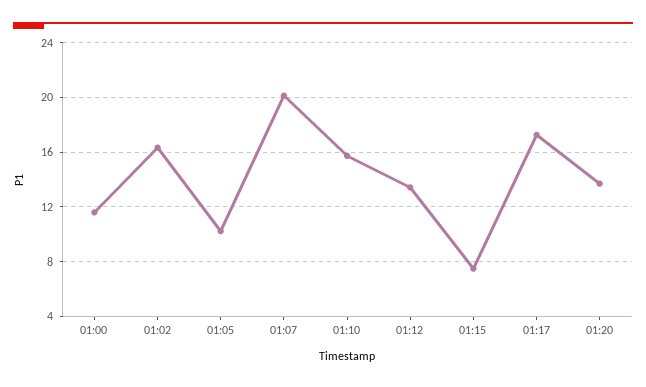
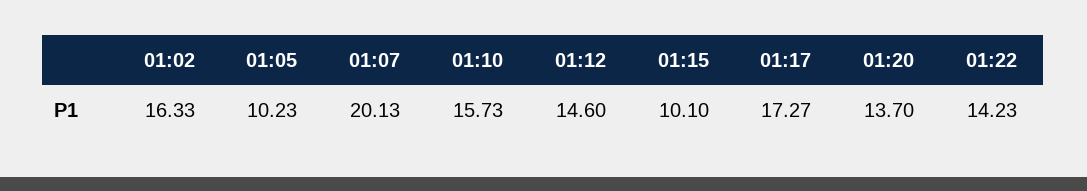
01:00: 11.5 -> none
01:12: 13.5 -> 14.6
01:15: 7.5 -> 10.1
01:22: none -> 14.23

